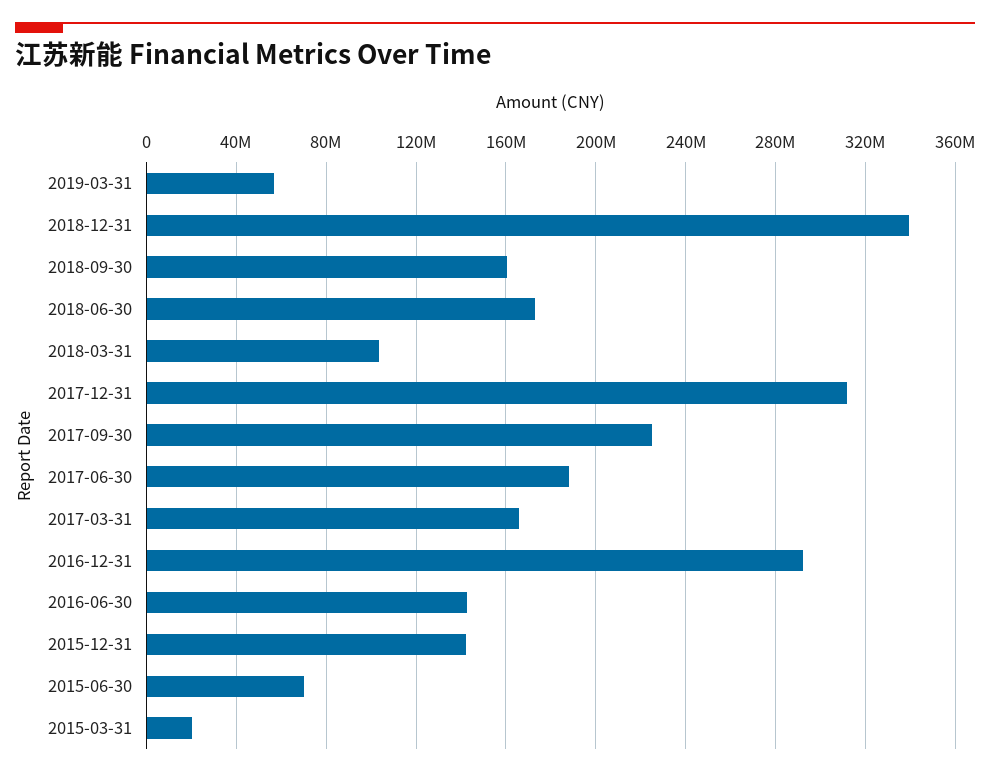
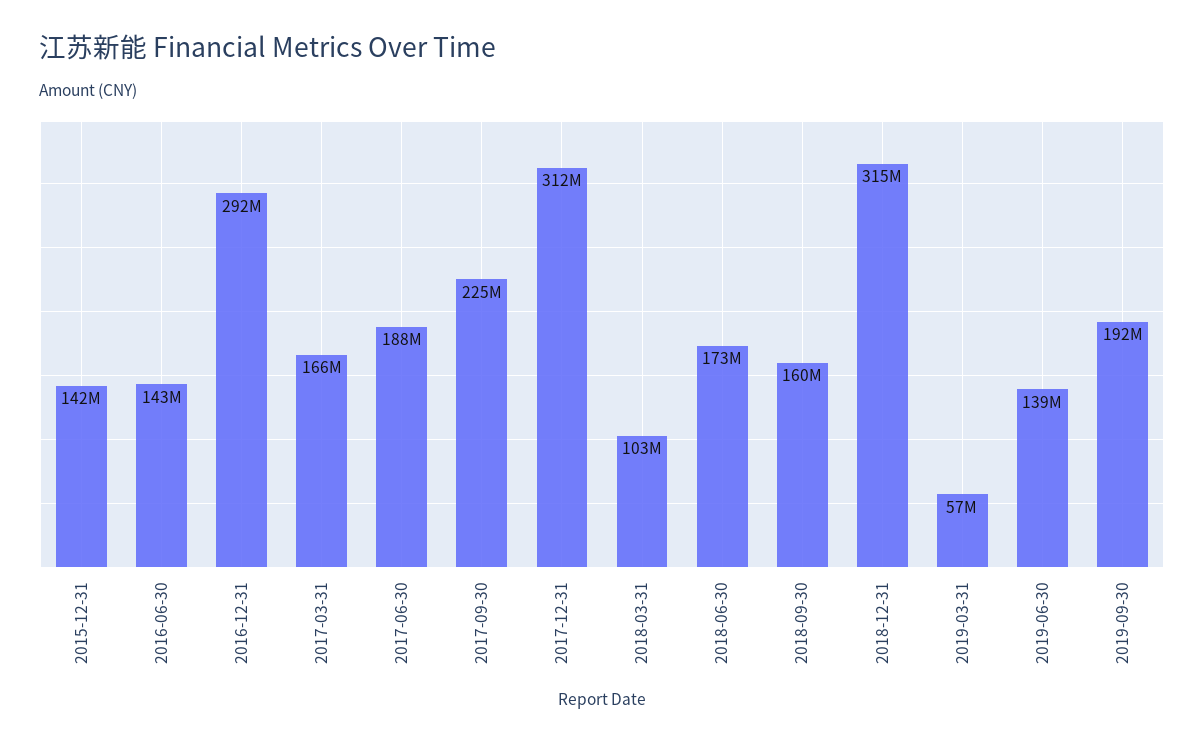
2018-12-31: 340000000 -> 315000000
2015-06-30: 70000000 -> none
2015-03-31: 20000000 -> none
2019-06-30: none -> 139000000
2019-09-30: none -> 192000000

